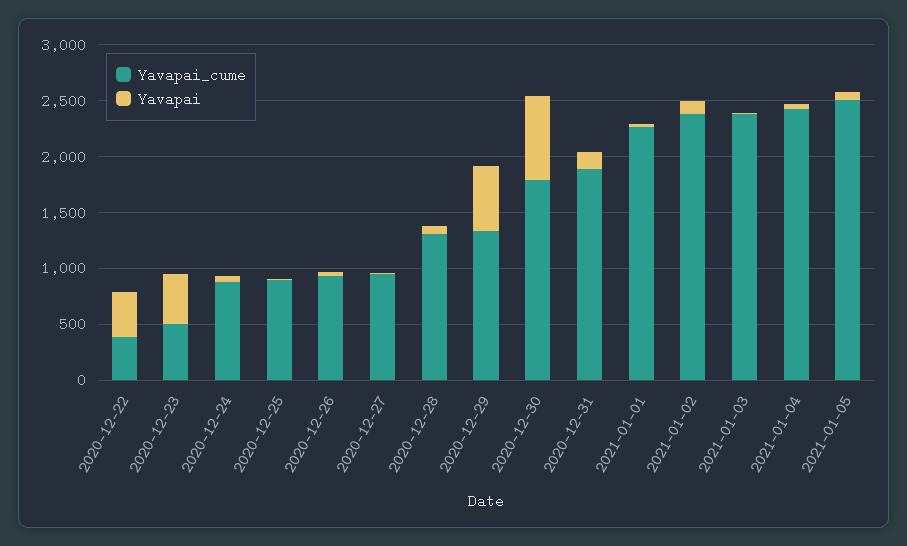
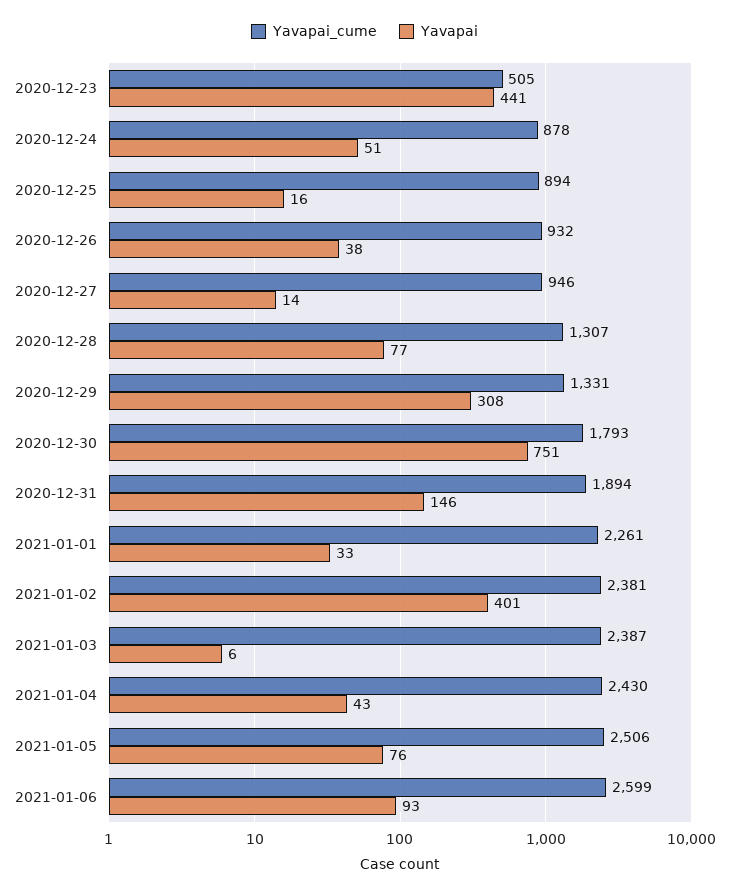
Yavapai_cume, 2020-12-22: 400 -> none
Yavapai, 2020-12-22: 400 -> none
Yavapai, 2020-12-29: 600 -> 308
Yavapai, 2021-01-02: 100 -> 401
Yavapai_cume, 2021-01-06: none -> 2599
Yavapai, 2021-01-06: none -> 93

